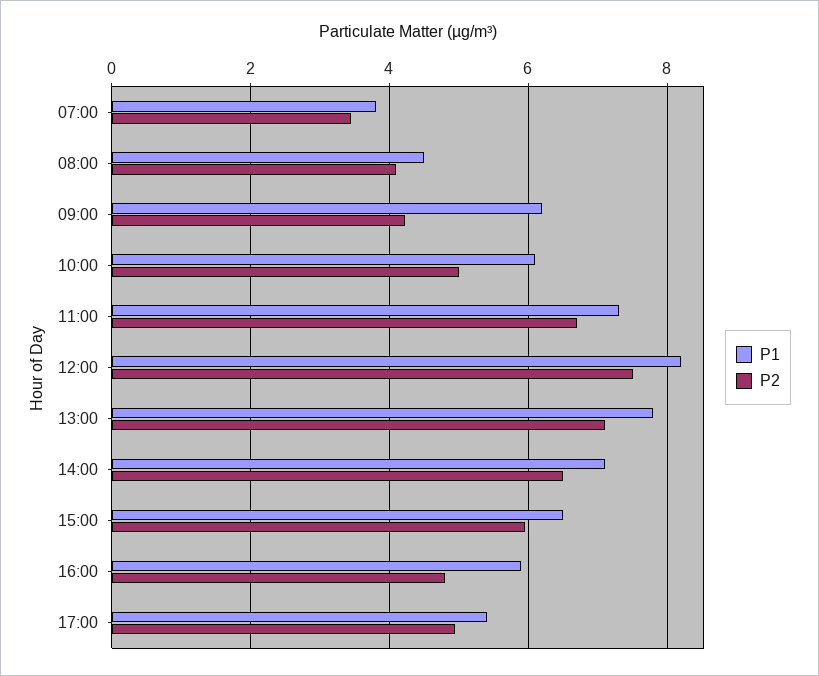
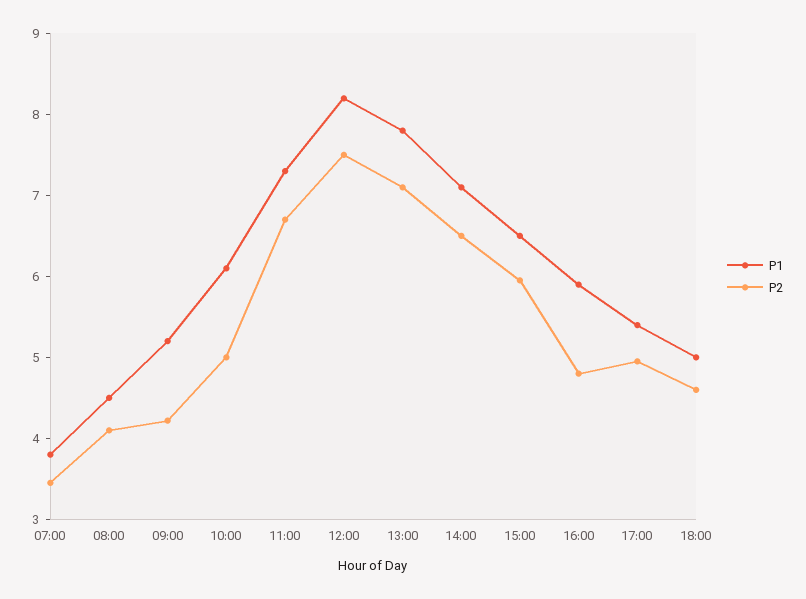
P1, 09:00: 6.2 -> 5.2
P1, 18:00: none -> 5
P2, 18:00: none -> 4.6

